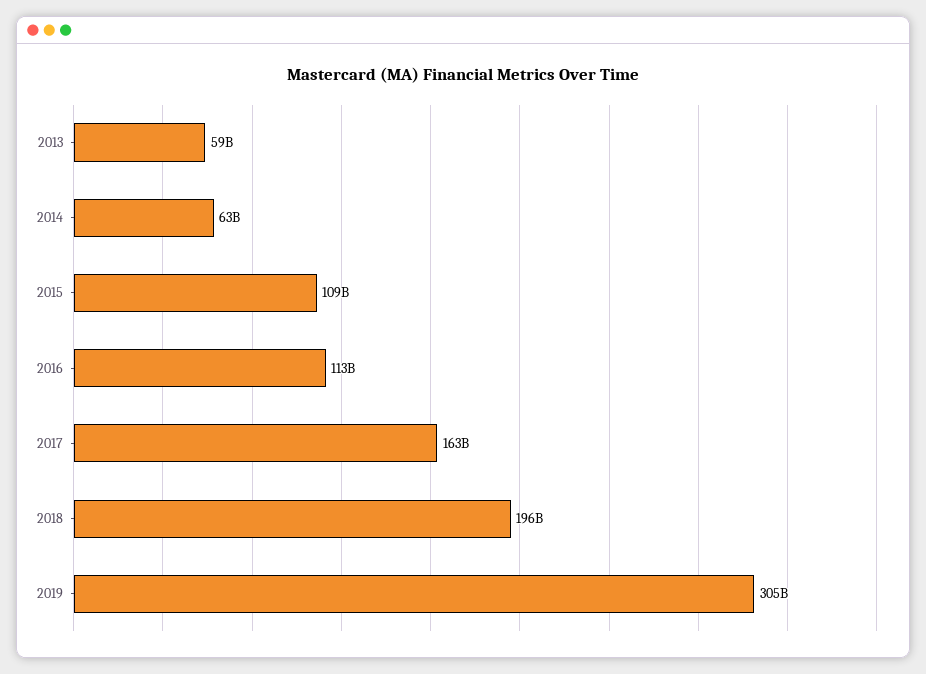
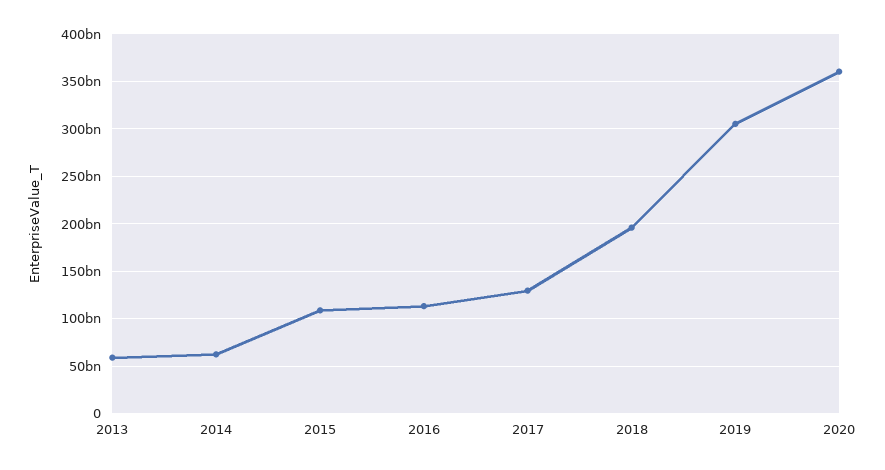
2017: 163000000000 -> 130000000000
2020: none -> 360000000000

